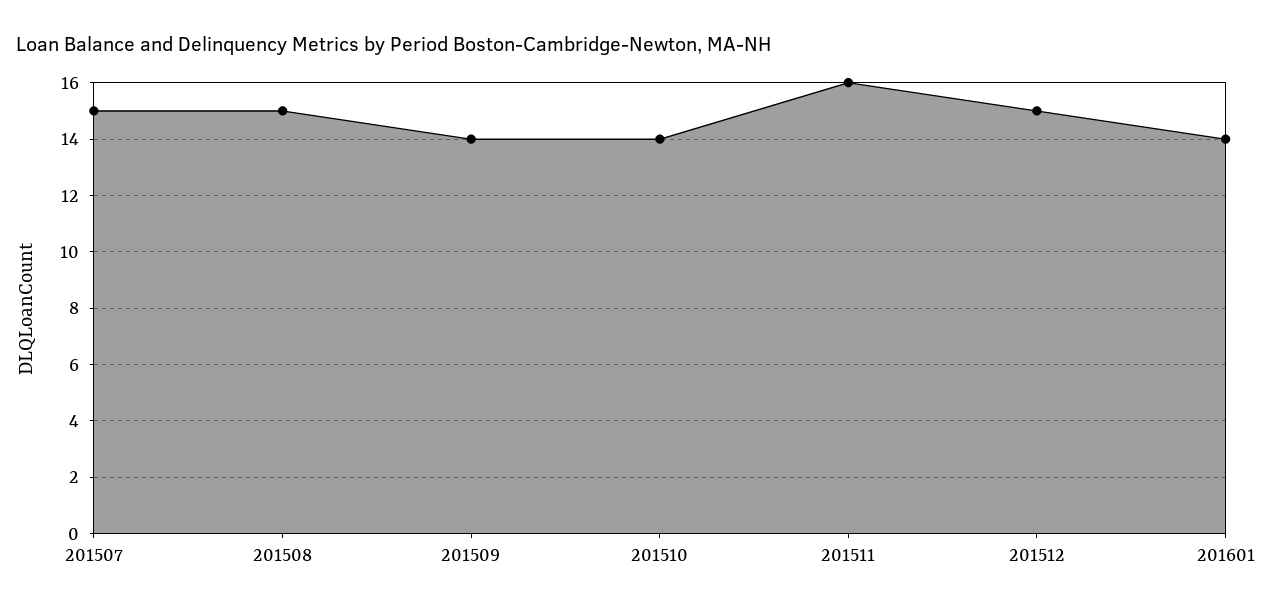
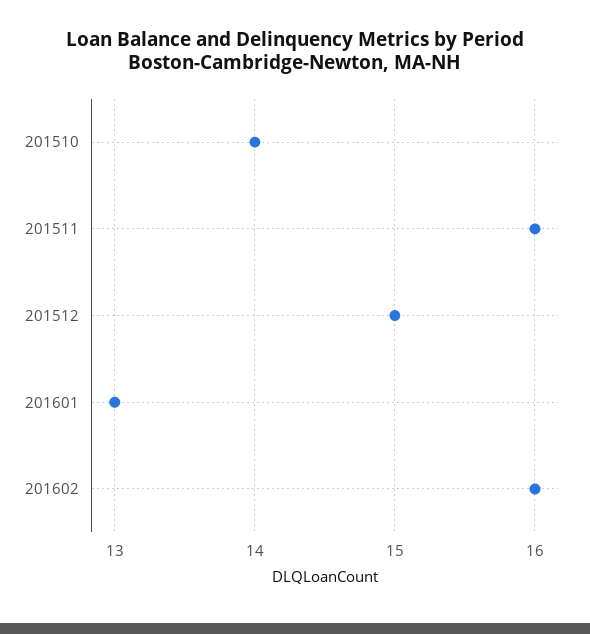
201507: 15 -> none
201508: 15 -> none
201509: 14 -> none
201601: 14 -> 13
201602: none -> 16

